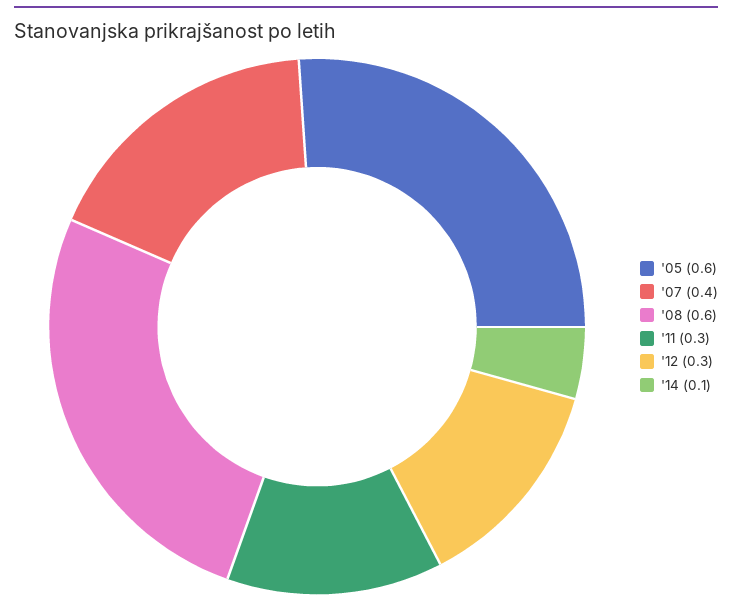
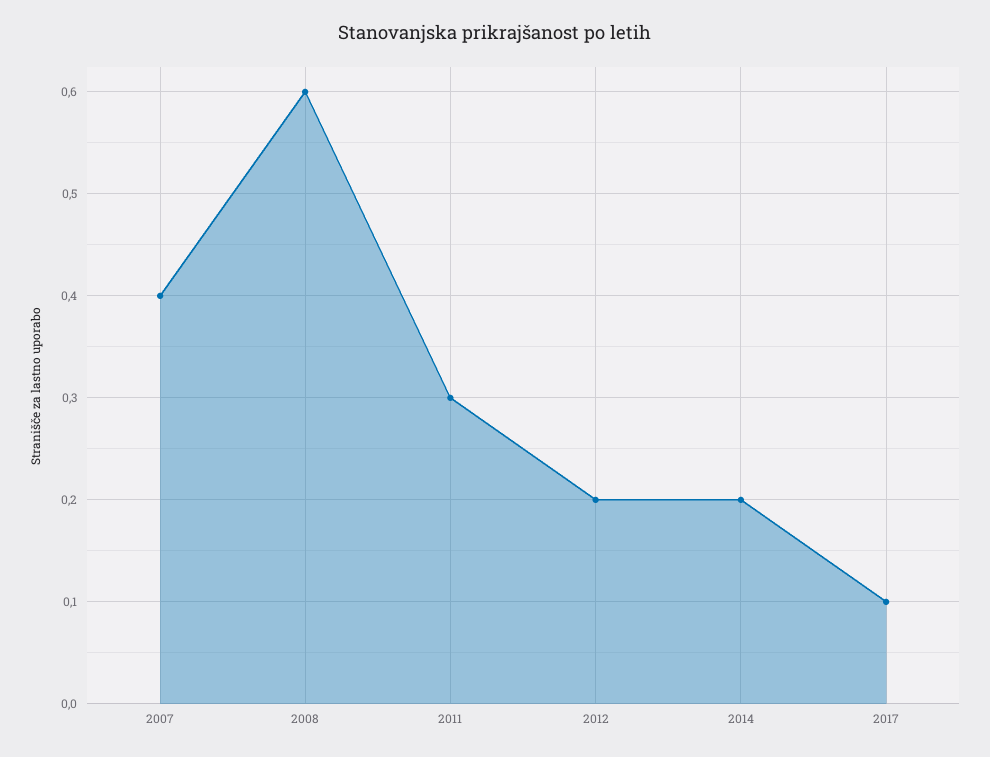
'05: 0.6 -> none
'12: 0.3 -> 0.2
'14: 0.1 -> 0.2
2017: none -> 0.1

